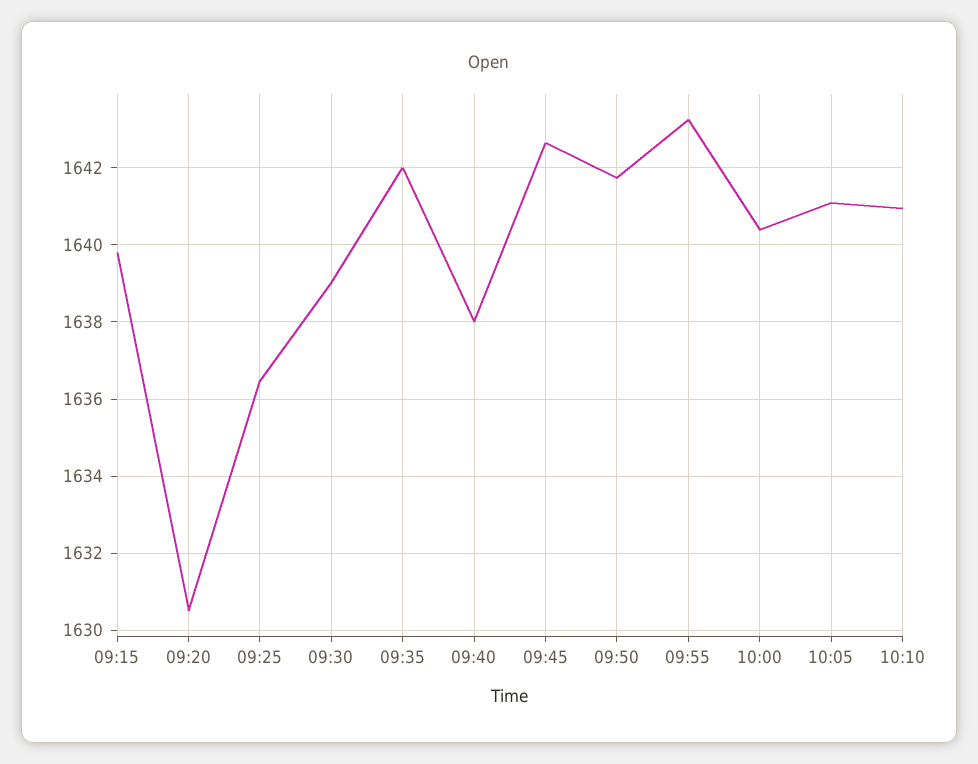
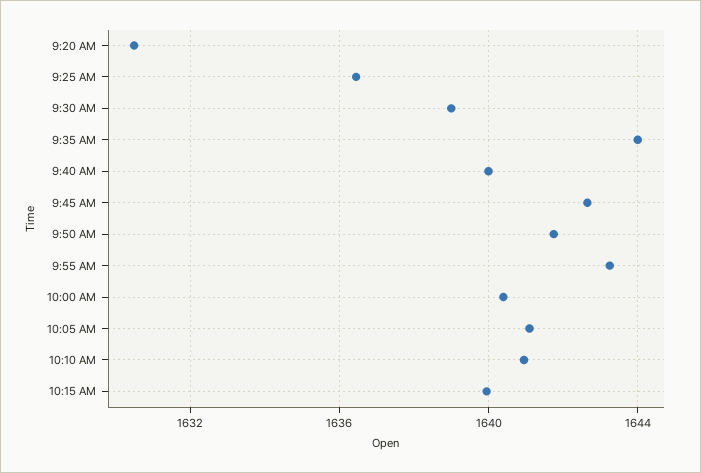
09:15: 1639.8 -> none
09:35: 1642 -> 1644
09:40: 1638 -> 1640
10:15 AM: none -> 1640

